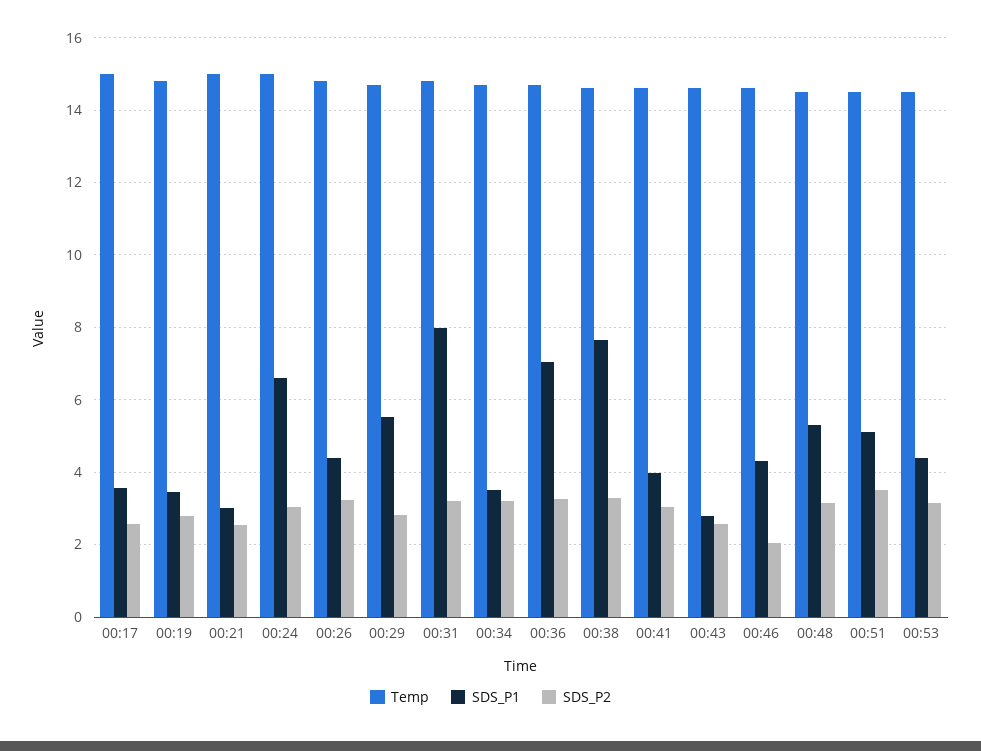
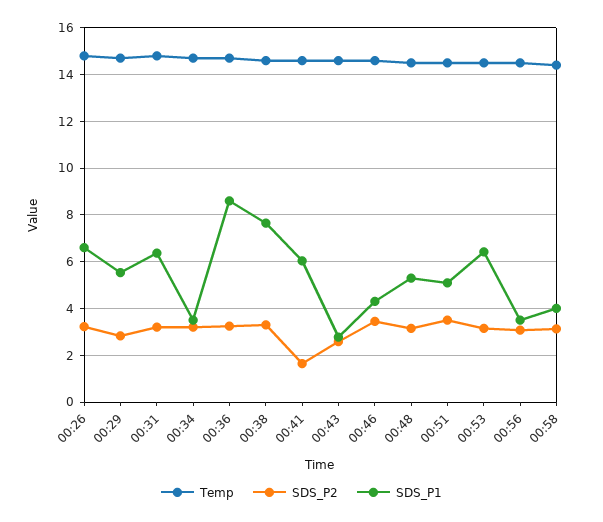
Temp, 00:17: 15 -> none
SDS_P1, 00:17: 3.6 -> none
SDS_P2, 00:17: 2.6 -> none
Temp, 00:19: 14.8 -> none
SDS_P1, 00:19: 3.4 -> none
SDS_P2, 00:19: 2.8 -> none
Temp, 00:21: 15 -> none
SDS_P1, 00:21: 3 -> none
SDS_P2, 00:21: 2.6 -> none
Temp, 00:24: 15 -> none
SDS_P1, 00:24: 6.6 -> none
SDS_P2, 00:24: 3 -> none
SDS_P1, 00:26: 4.4 -> 6.5
SDS_P1, 00:31: 8 -> 6.5
SDS_P1, 00:36: 7 -> 8.5
SDS_P1, 00:41: 4 -> 6
SDS_P2, 00:41: 3 -> 1.5
SDS_P2, 00:46: 2 -> 3.5
SDS_P1, 00:53: 4.4 -> 6.5
Temp, 00:56: none -> 14.5
SDS_P2, 00:56: none -> 3
SDS_P1, 00:56: none -> 3.5
Temp, 00:58: none -> 14.5
SDS_P2, 00:58: none -> 3
SDS_P1, 00:58: none -> 4

